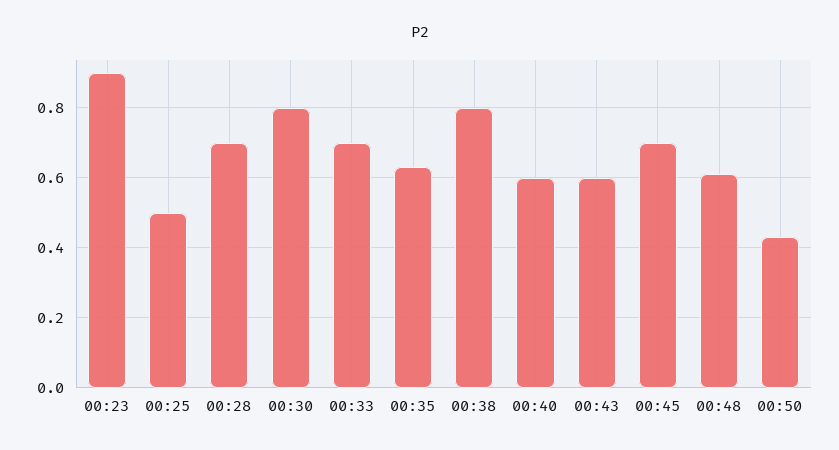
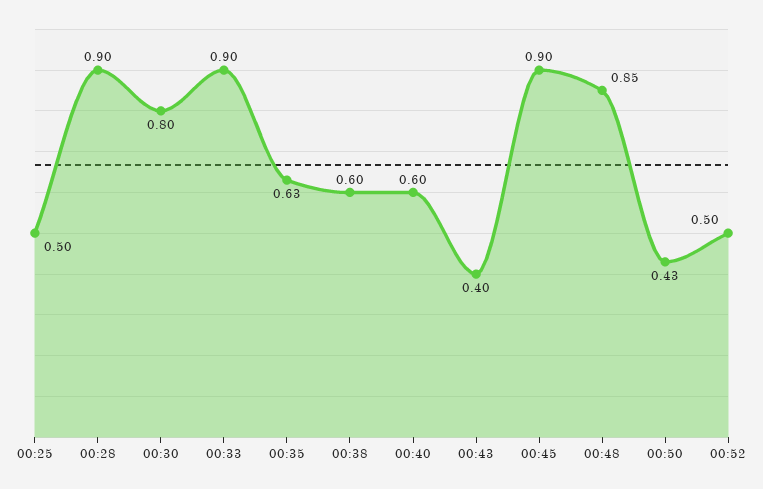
00:23: 0.9 -> none
00:28: 0.7 -> 0.9
00:33: 0.7 -> 0.9
00:38: 0.8 -> 0.6
00:43: 0.6 -> 0.4
00:45: 0.7 -> 0.9
00:48: 0.6 -> 0.85
00:52: none -> 0.5

